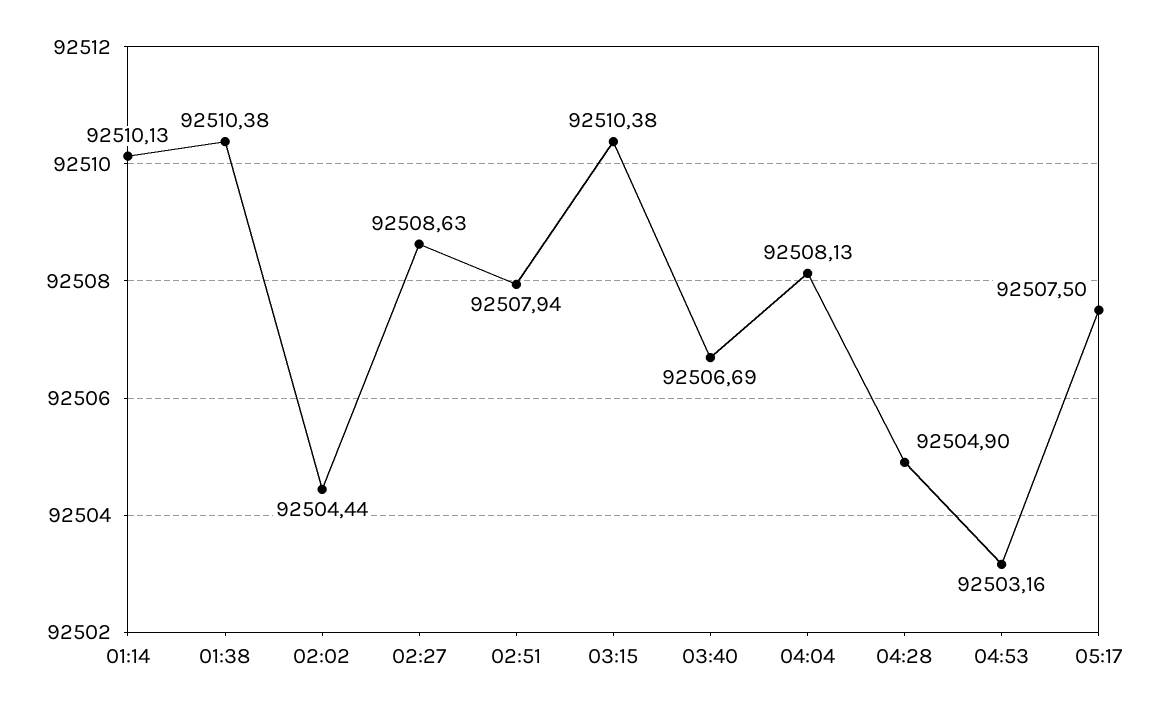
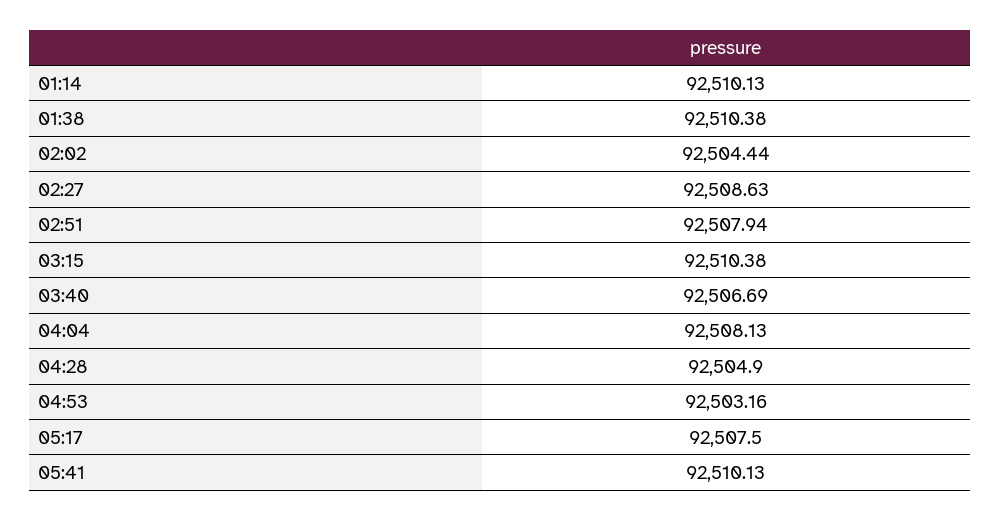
05:41: none -> 92510.13

